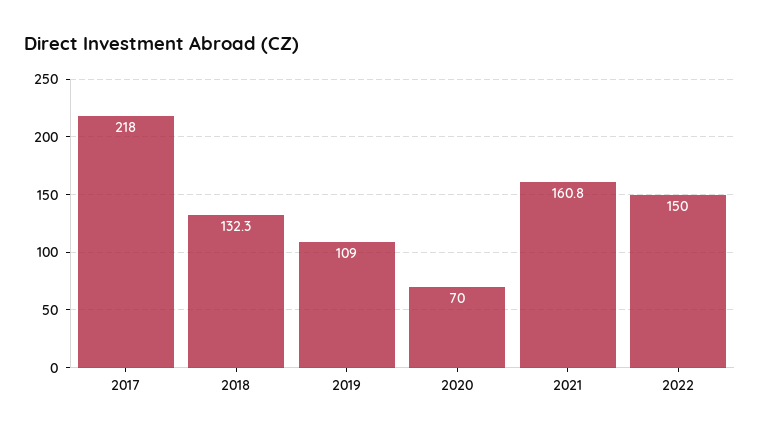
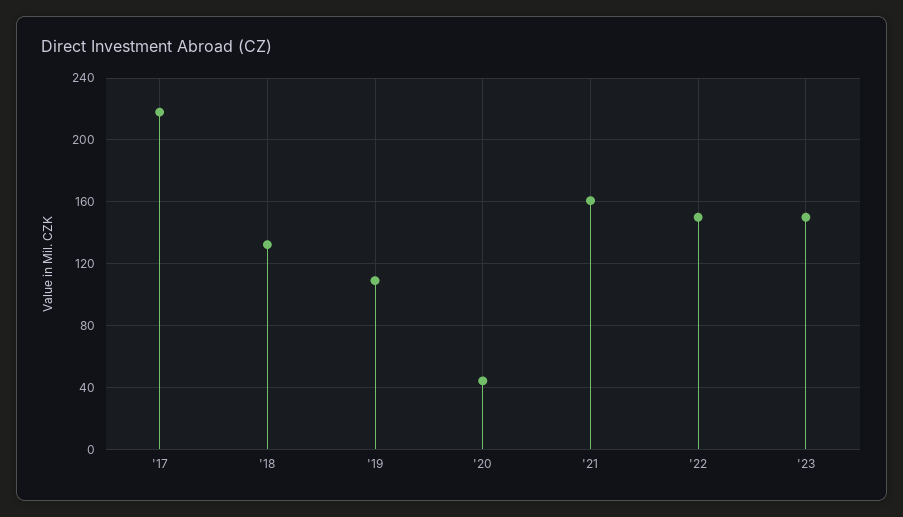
2020: 70 -> 45
'23: none -> 150

